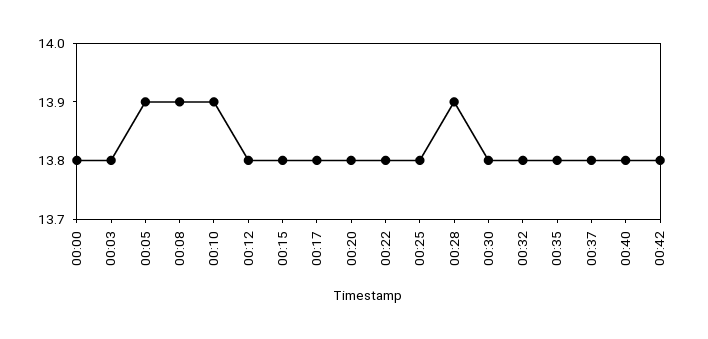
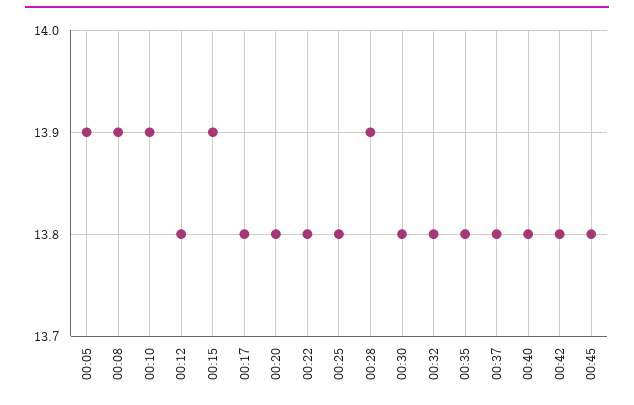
00:00: 13.8 -> none
00:03: 13.8 -> none
00:15: 13.8 -> 13.9
00:45: none -> 13.8

